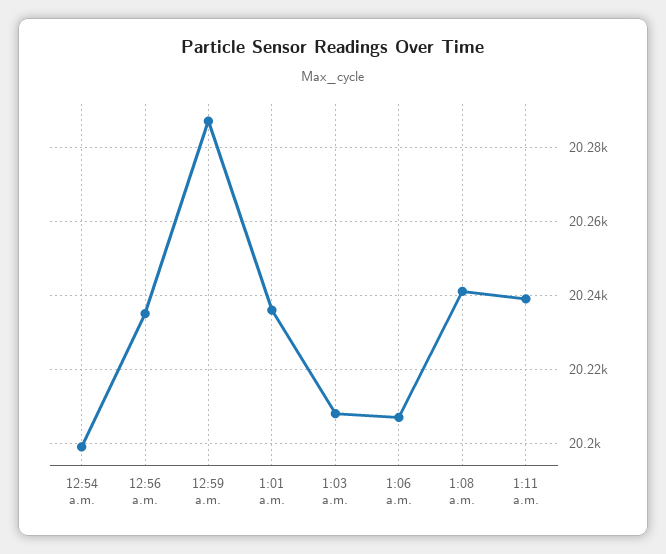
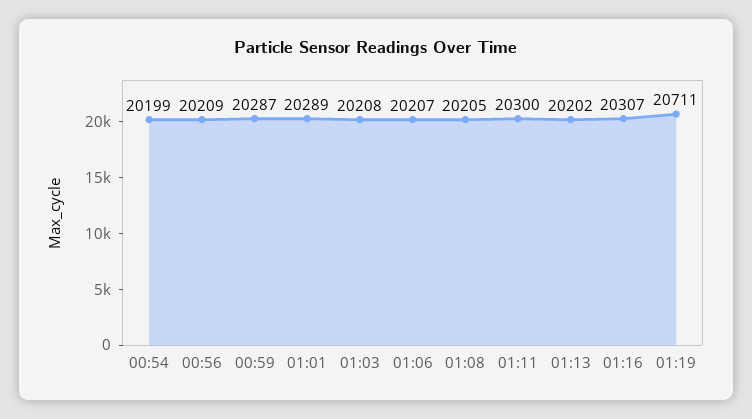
12:56 a.m.: 20235 -> 20209
1:01 a.m.: 20235 -> 20289
1:08 a.m.: 20240 -> 20205
1:11 a.m.: 20240 -> 20300
01:13: none -> 20202
01:16: none -> 20307
01:19: none -> 20711

